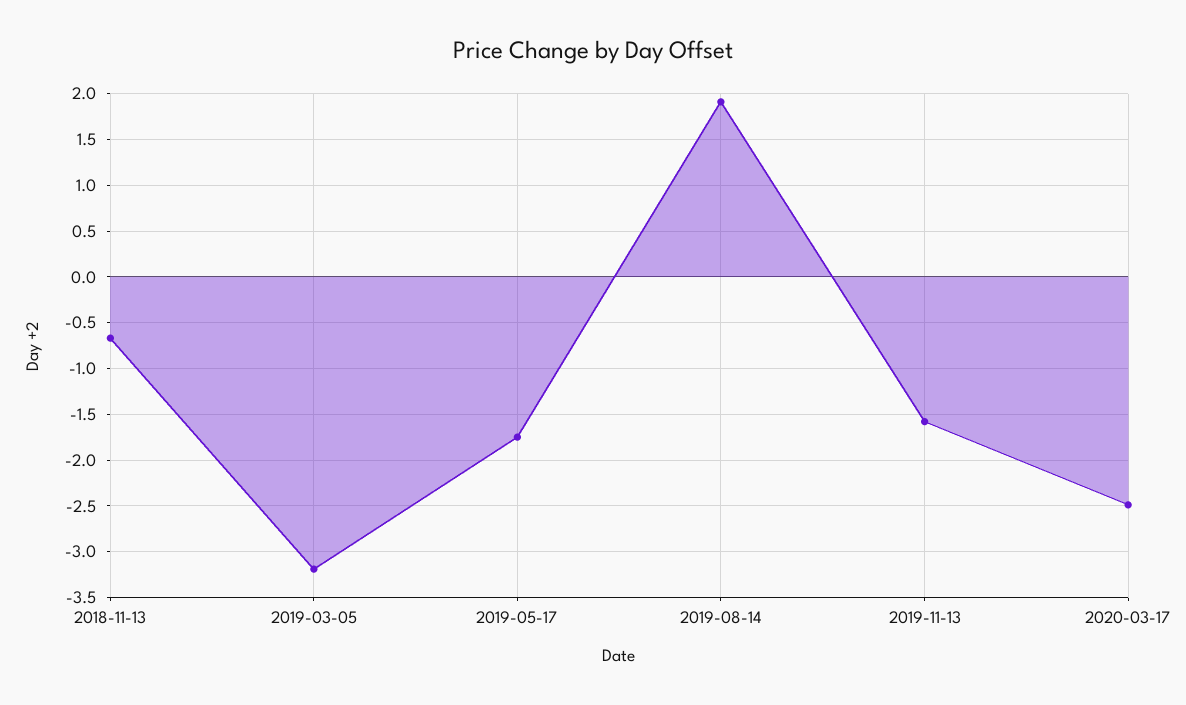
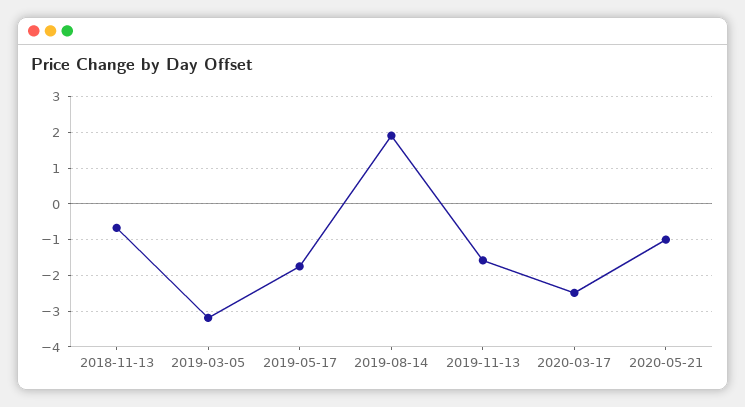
2020-05-21: none -> -1

